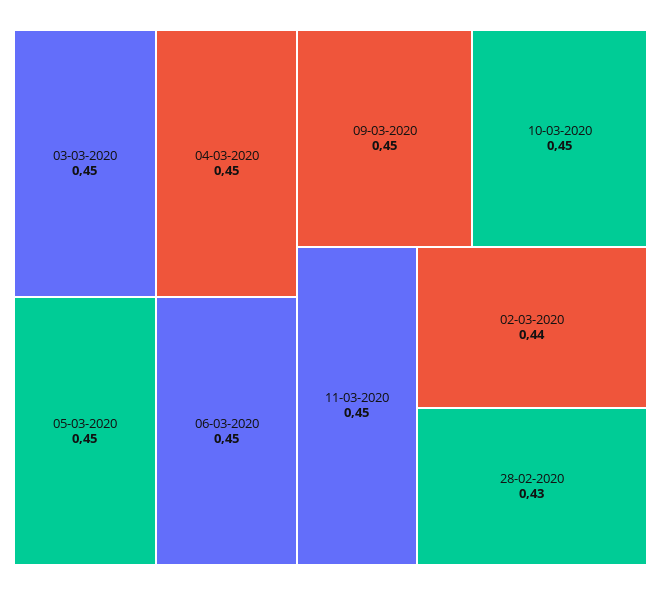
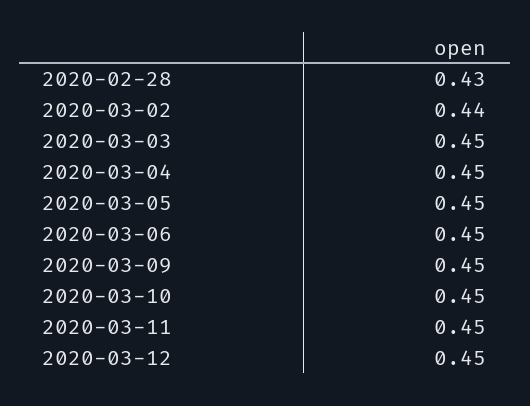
2020-03-12: none -> 0.45

